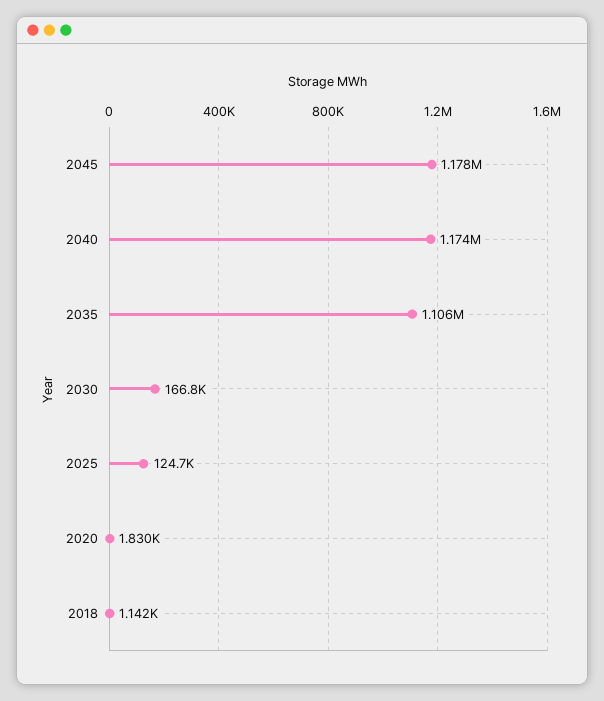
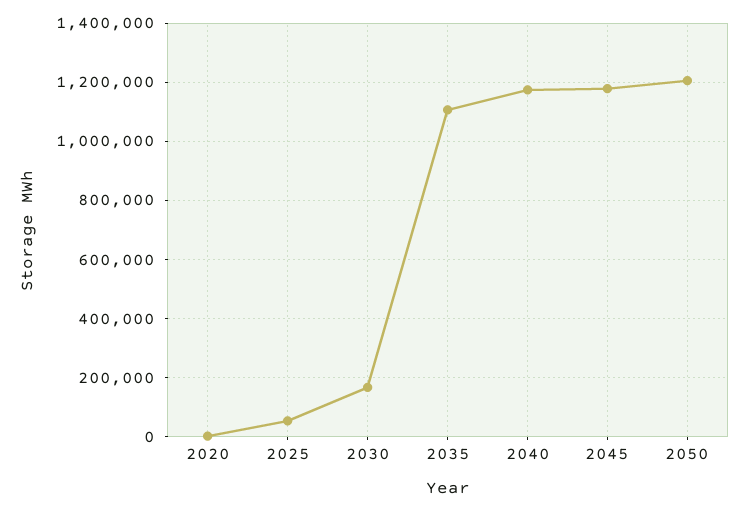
2025: 124700 -> 50000
2018: 1142 -> none
2050: none -> 1200000

